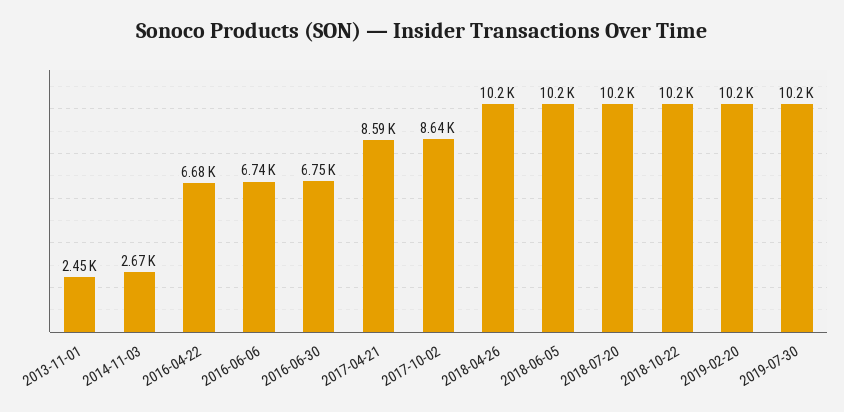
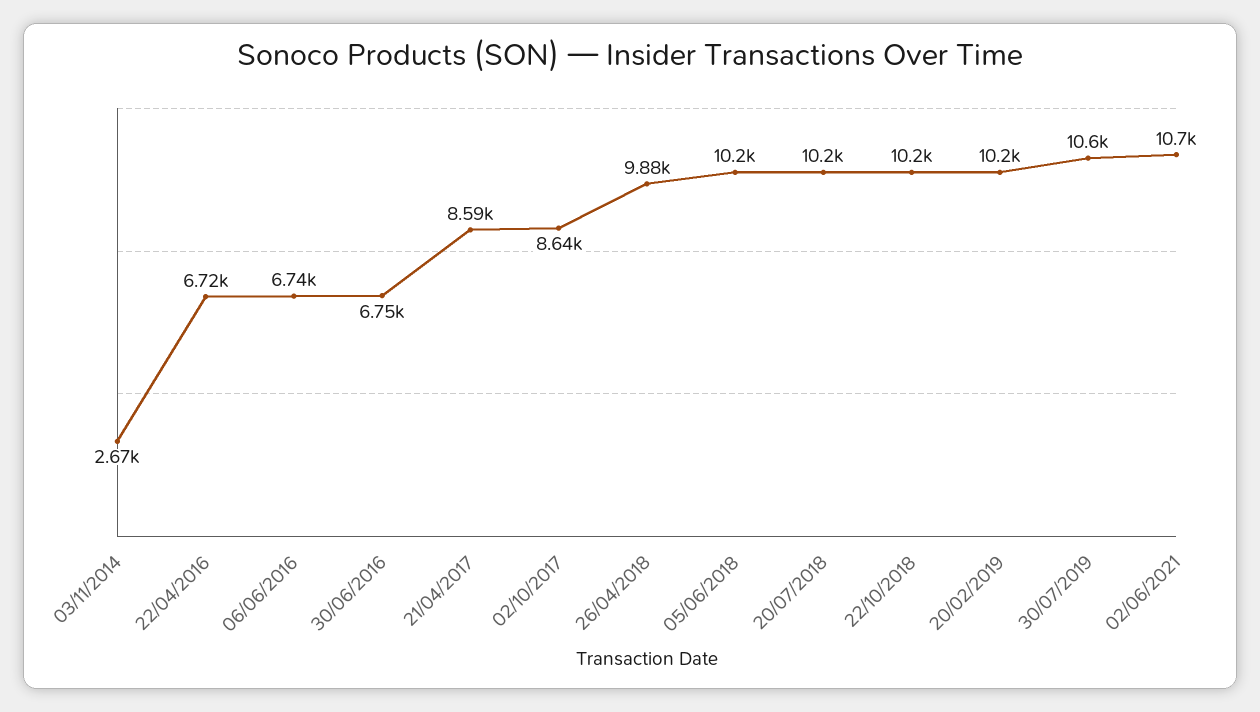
2013-11-01: 2450 -> none
2016-04-22: 6680 -> 6720
2018-04-26: 10200 -> 9880
2019-07-30: 10200 -> 10600
02/06/2021: none -> 10700

